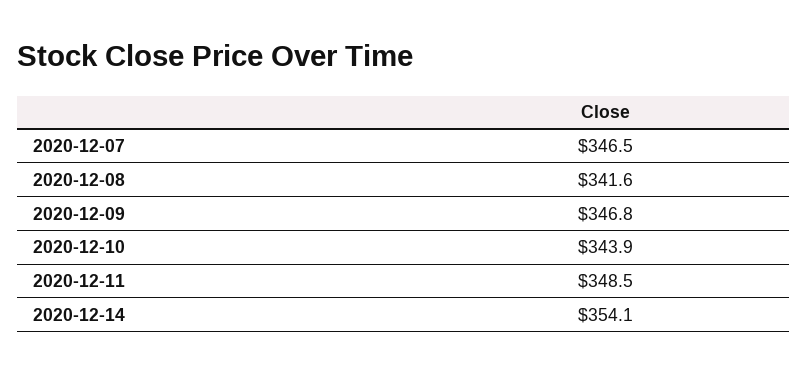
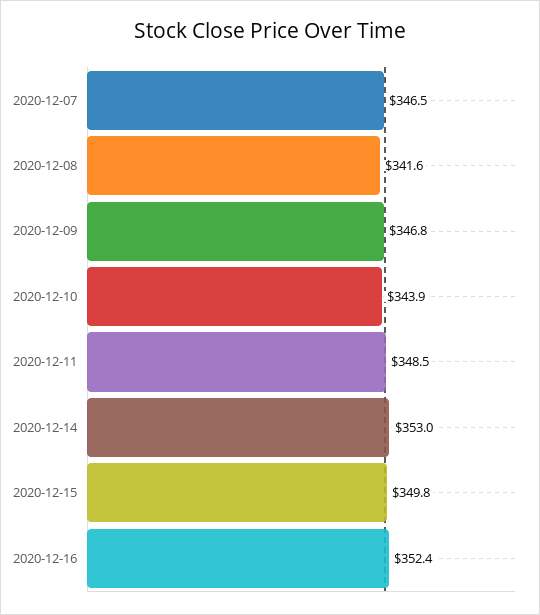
2020-12-14: 354.1 -> 353
2020-12-15: none -> 349.8
2020-12-16: none -> 352.4

